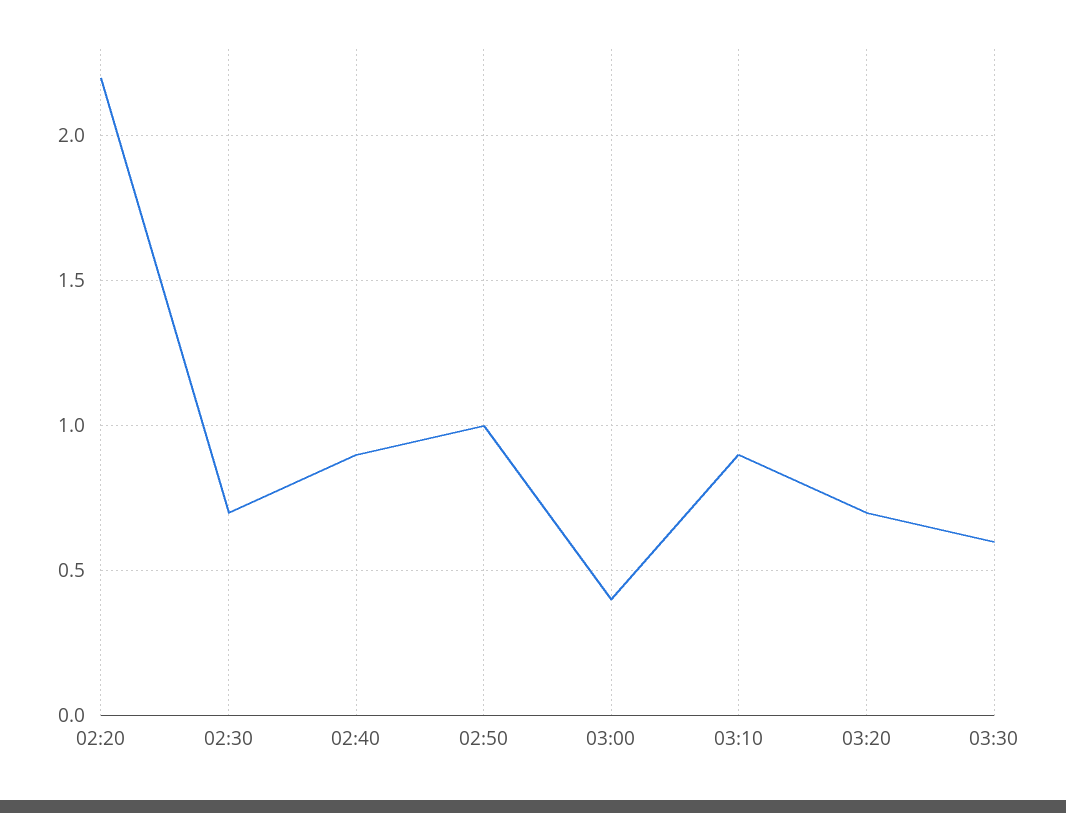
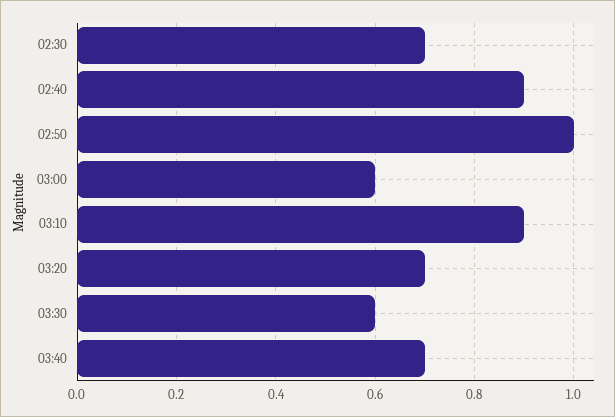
02:20: 2.2 -> none
03:00: 0.4 -> 0.6
03:40: none -> 0.7

